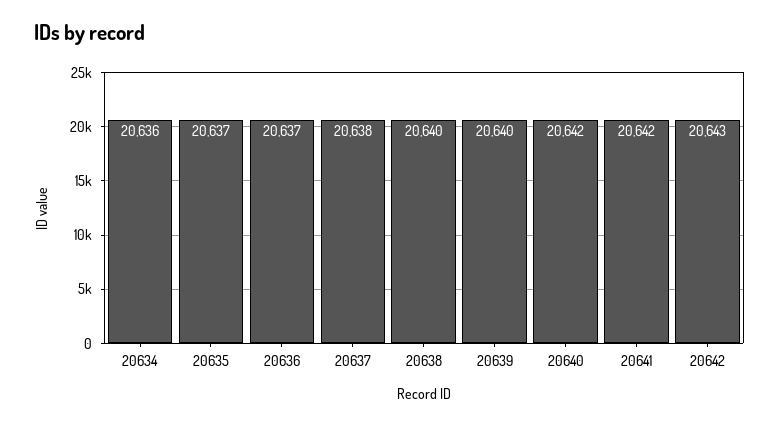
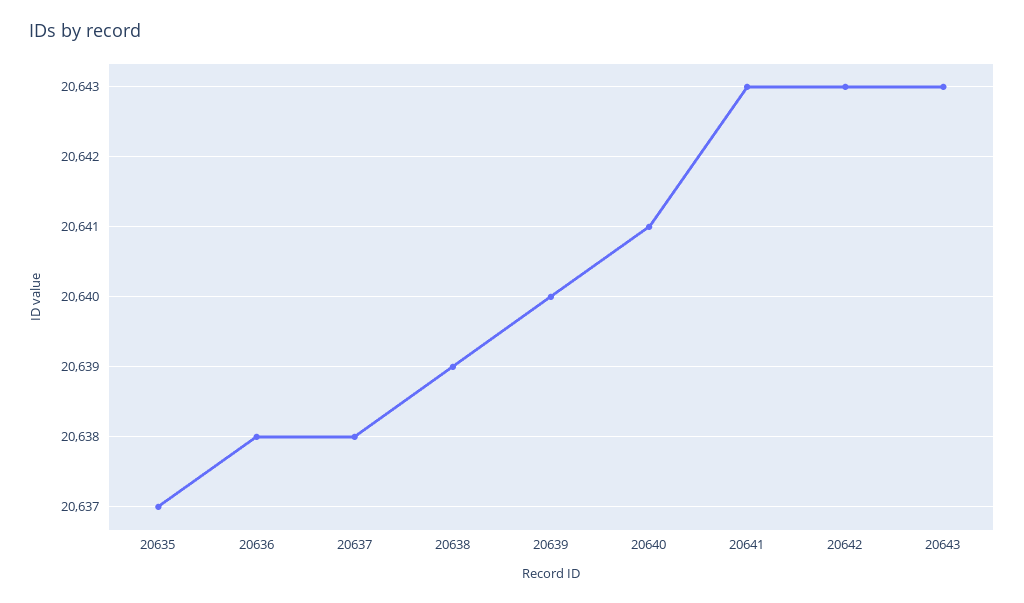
20634: 20636 -> none
20636: 20637 -> 20638
20638: 20640 -> 20639
20640: 20642 -> 20641
20641: 20642 -> 20643
20643: none -> 20643

